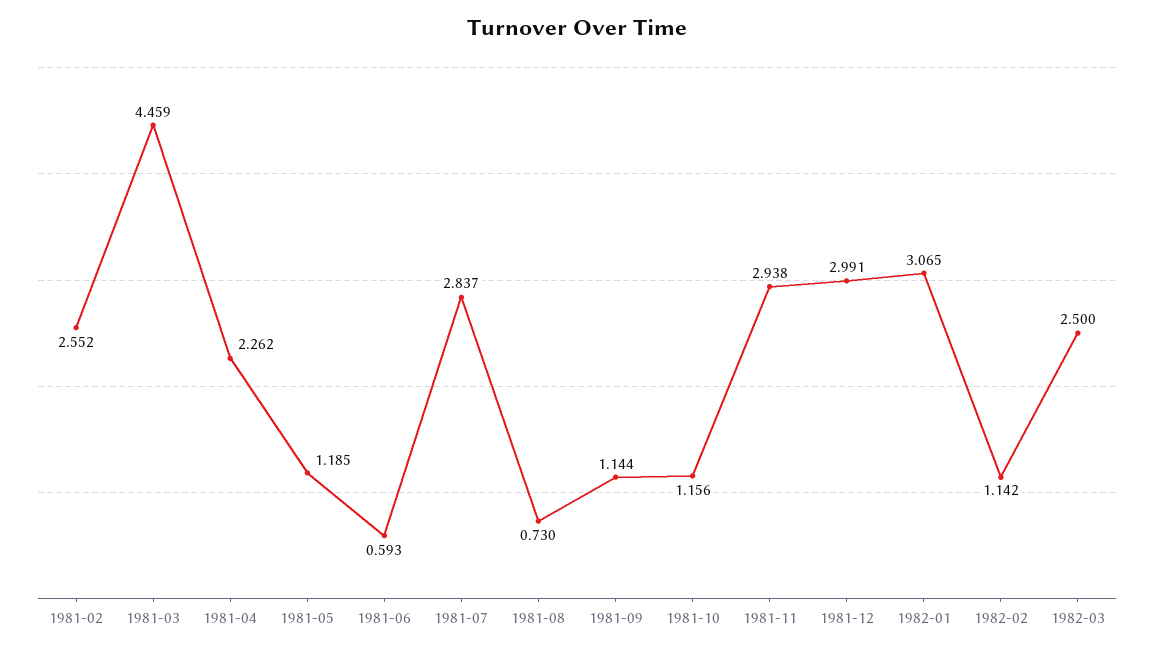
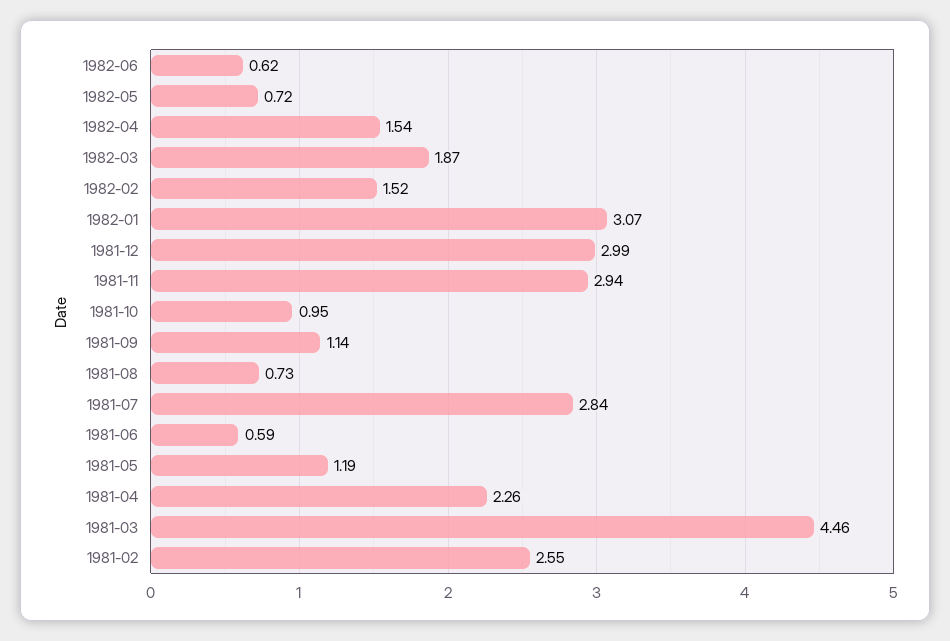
1981-10: 1.156 -> 0.95
1982-02: 1.142 -> 1.52
1982-03: 2.5 -> 1.87
1982-06: none -> 0.62
1982-05: none -> 0.72
1982-04: none -> 1.54

